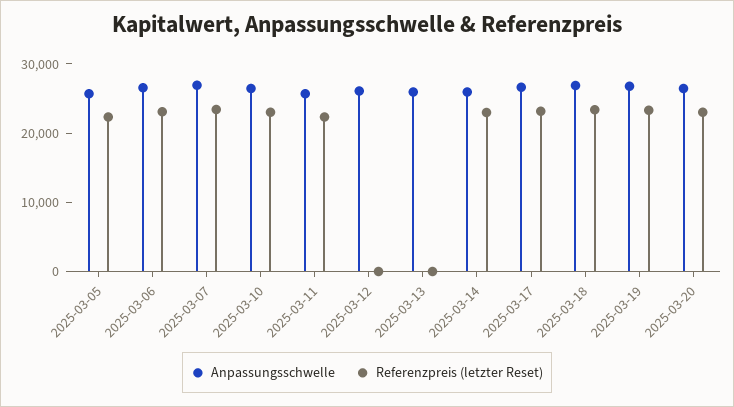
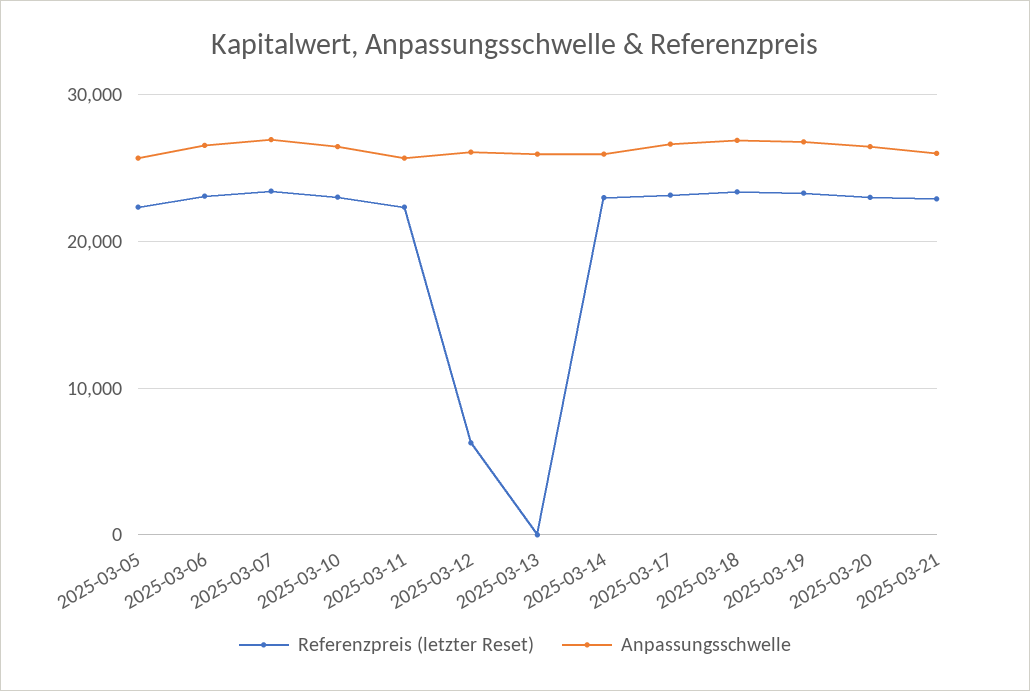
Referenzpreis (letzter Reset), 2025-03-12: 0 -> 6000
Referenzpreis (letzter Reset), 2025-03-21: none -> 23000
Anpassungsschwelle, 2025-03-21: none -> 26000

